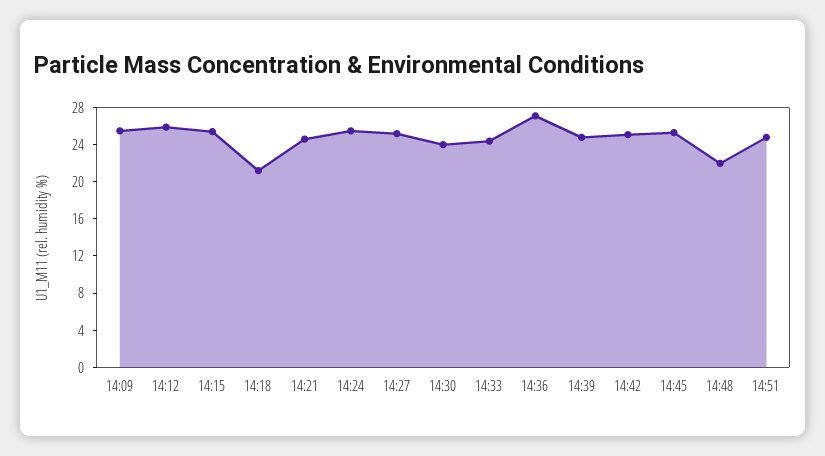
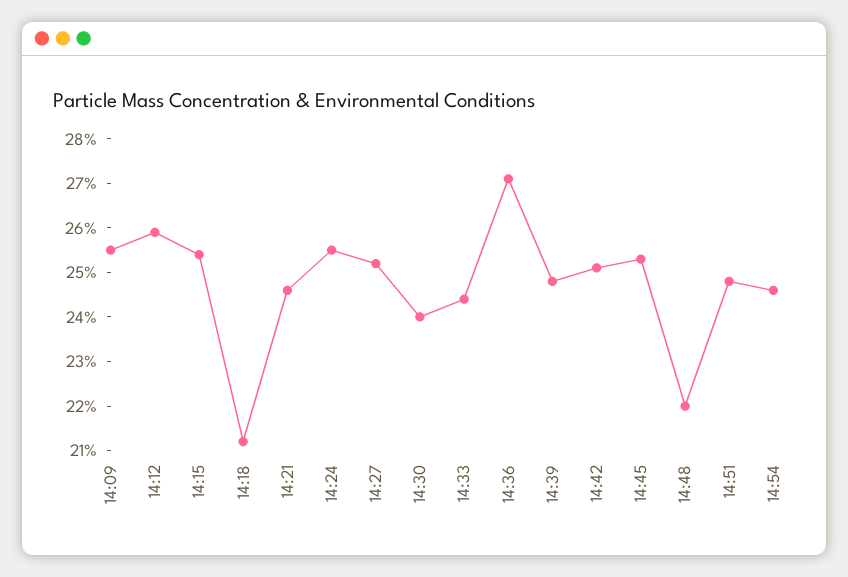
14:54: none -> 24.5

